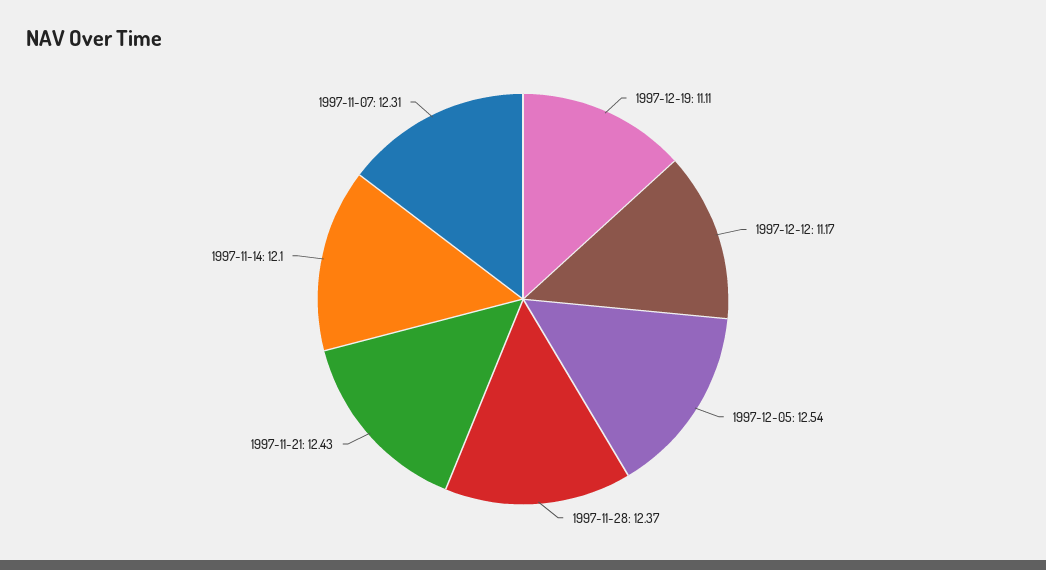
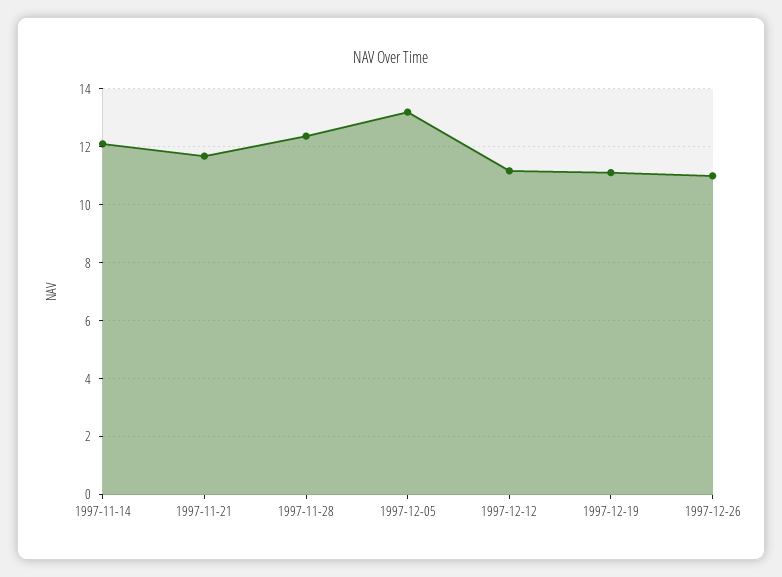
1997-12-05: 12.54 -> 13.25
1997-11-21: 12.43 -> 11.75
1997-11-07: 12.31 -> none
1997-12-26: none -> 11

